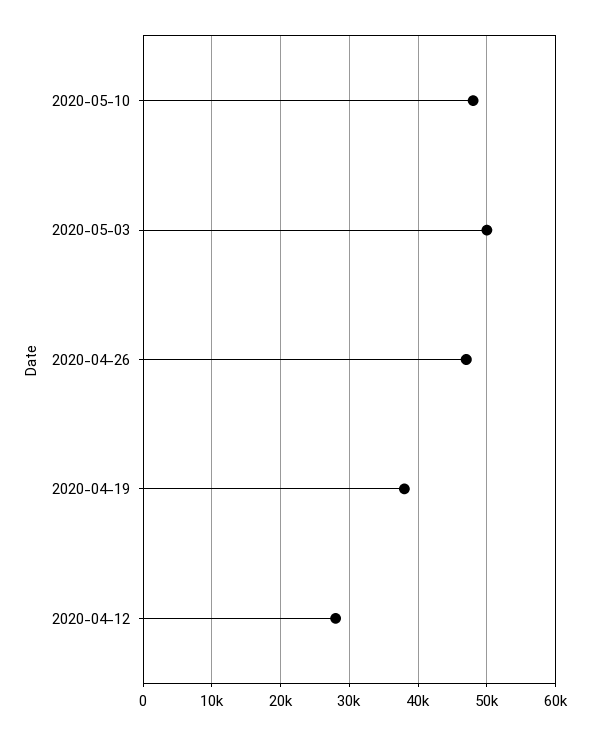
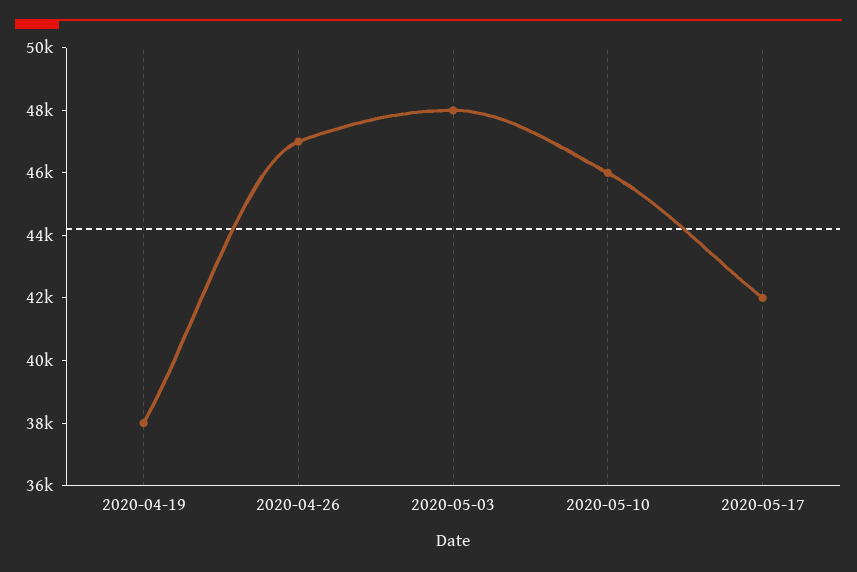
2020-05-10: 48000 -> 46000
2020-05-03: 50000 -> 48000
2020-04-12: 28000 -> none
2020-05-17: none -> 42000

